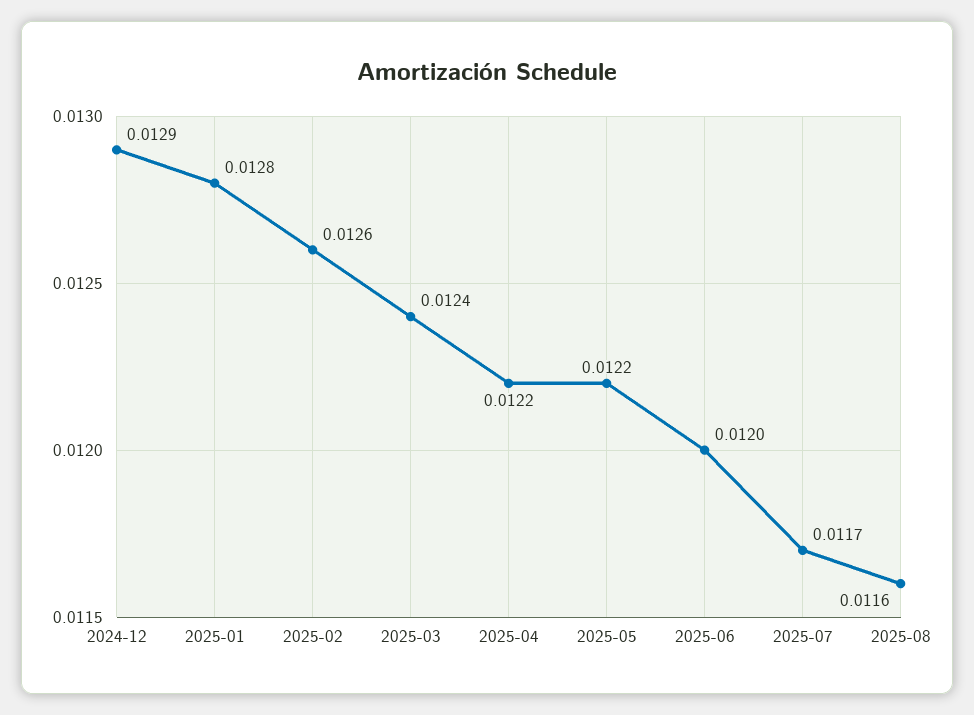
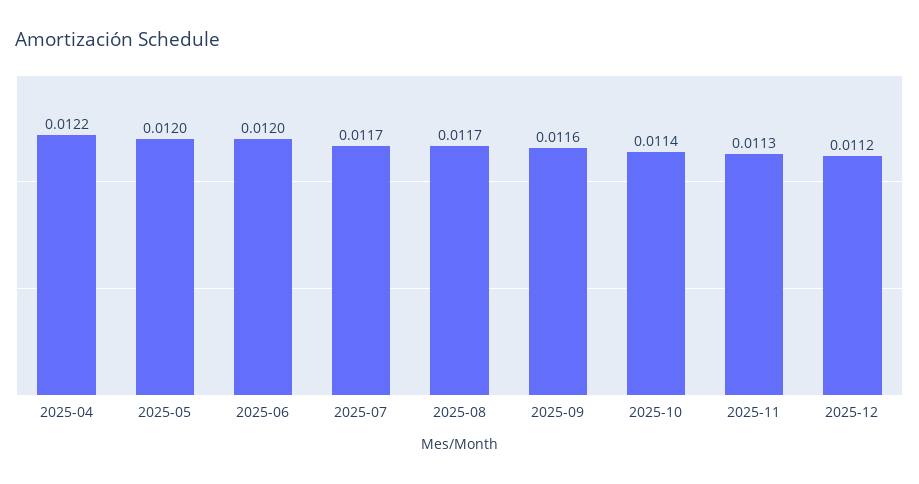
2024-12: 0.0129 -> none
2025-01: 0.0128 -> none
2025-02: 0.0126 -> none
2025-03: 0.0124 -> none
2025-05: 0.0122 -> 0.012
2025-08: 0.0116 -> 0.0117
2025-09: none -> 0.0116
2025-10: none -> 0.0114
2025-11: none -> 0.0113
2025-12: none -> 0.0112

